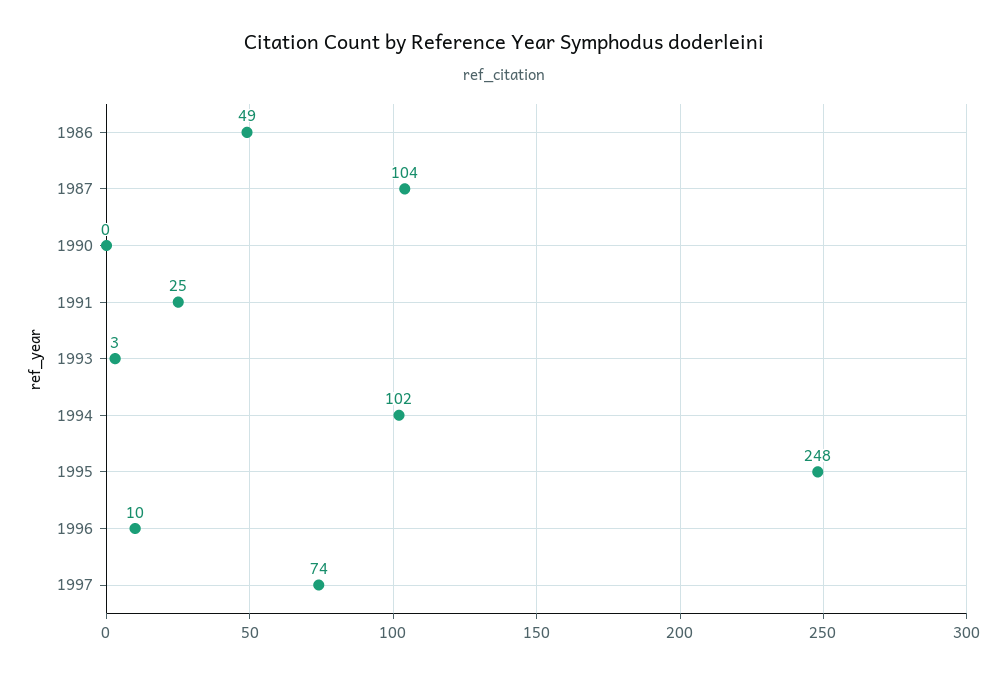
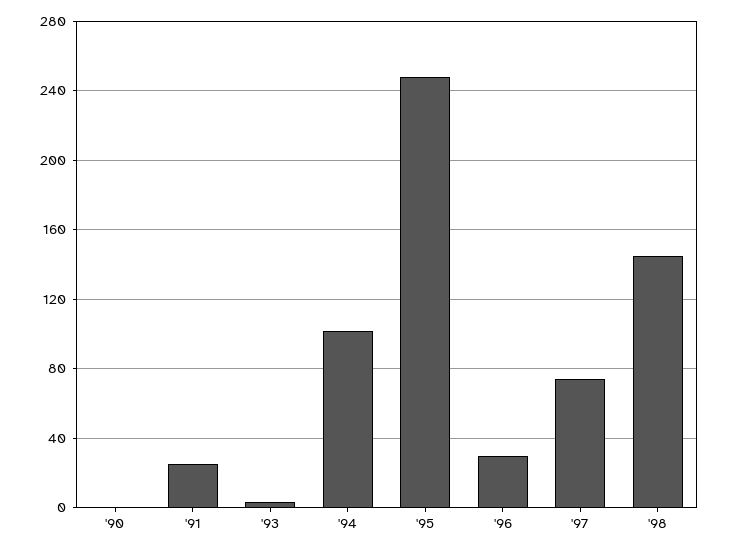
1986: 49 -> none
1987: 104 -> none
1996: 10 -> 30
'98: none -> 145

